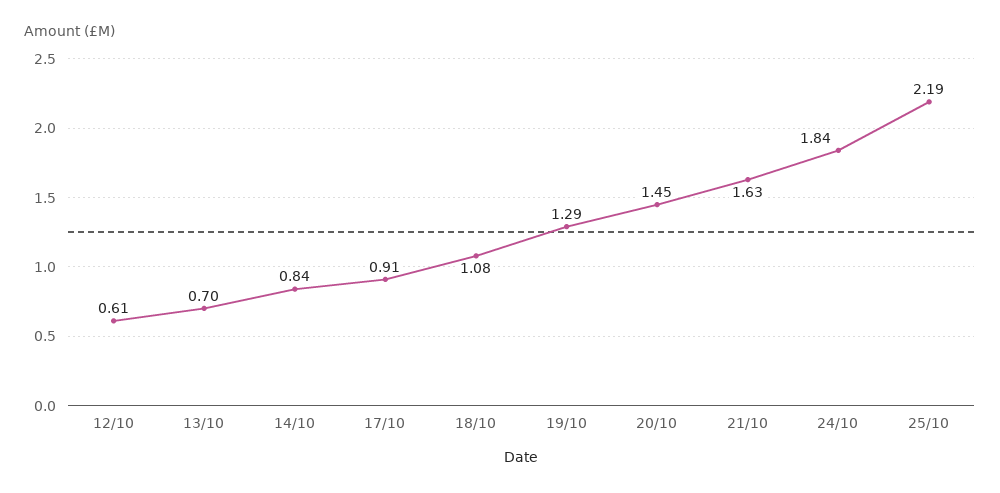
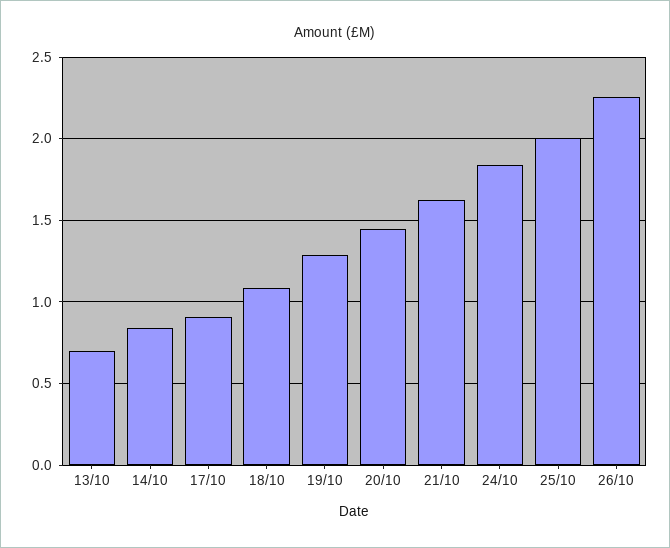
12/10: 0.61 -> none
25/10: 2.19 -> 2
26/10: none -> 2.25

